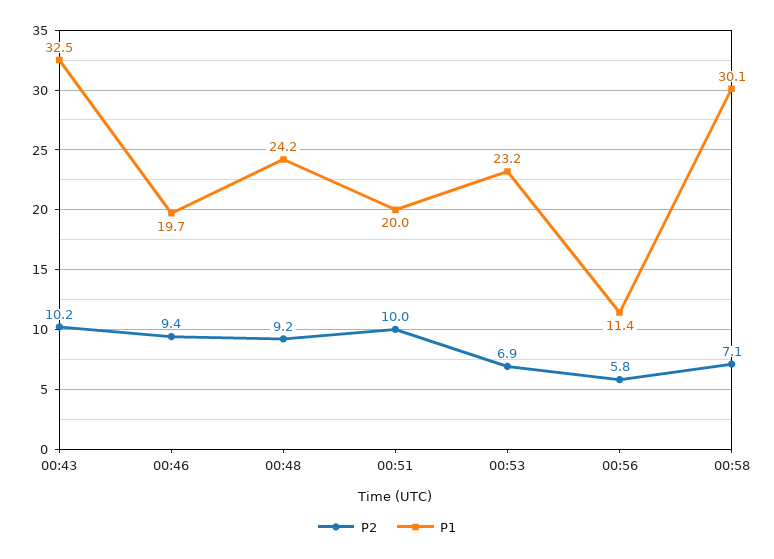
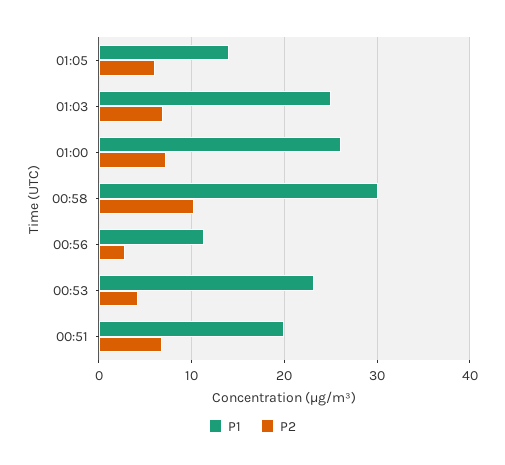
P2, 00:43: 10.2 -> none
P1, 00:43: 32.5 -> none
P2, 00:46: 9.4 -> none
P1, 00:46: 19.7 -> none
P2, 00:48: 9.2 -> none
P1, 00:48: 24.2 -> none
P2, 00:51: 10 -> 7
P2, 00:53: 6.9 -> 4
P2, 00:56: 5.8 -> 3
P2, 00:58: 7.1 -> 10
P1, 01:05: none -> 14
P2, 01:05: none -> 6
P1, 01:03: none -> 25
P2, 01:03: none -> 7
P1, 01:00: none -> 26
P2, 01:00: none -> 7

